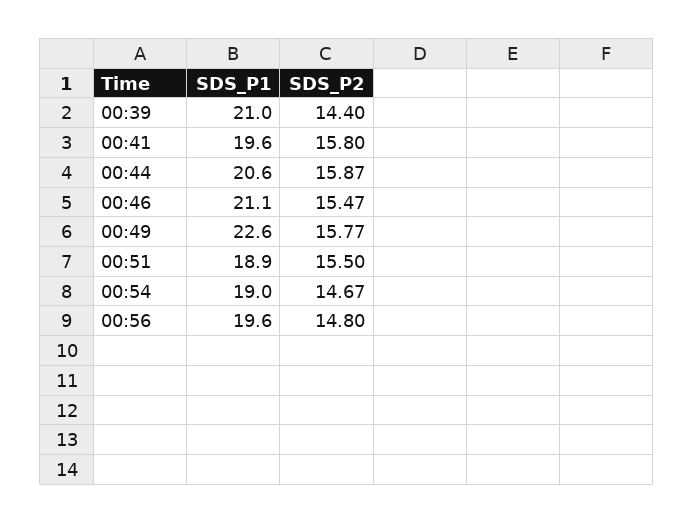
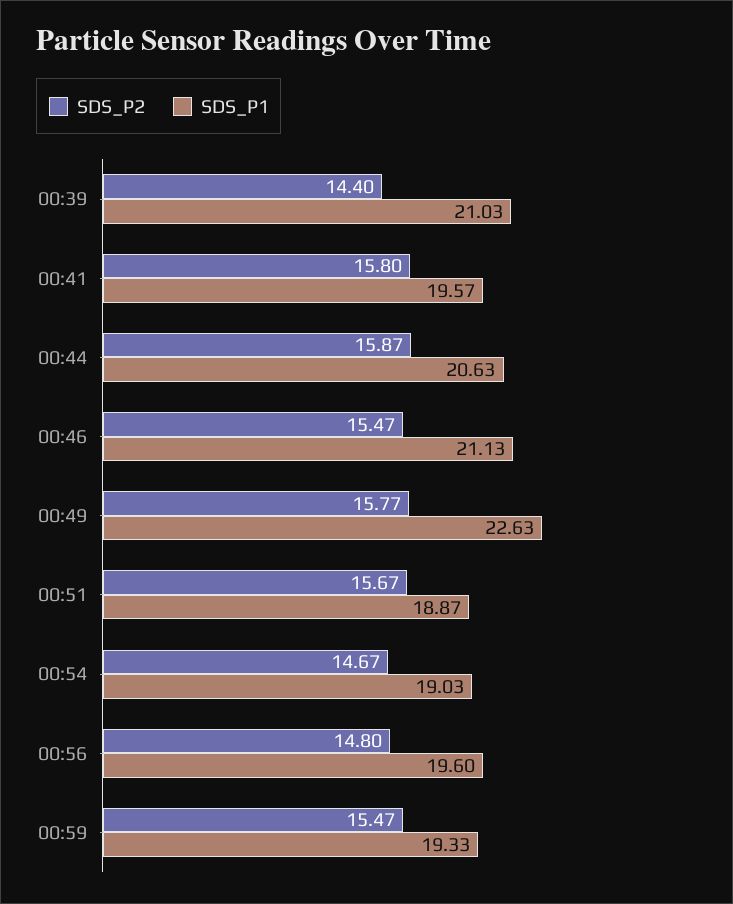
SDS_P2, 00:51: 15.5 -> 15.67
SDS_P2, 00:59: none -> 15.47
SDS_P1, 00:59: none -> 19.33

